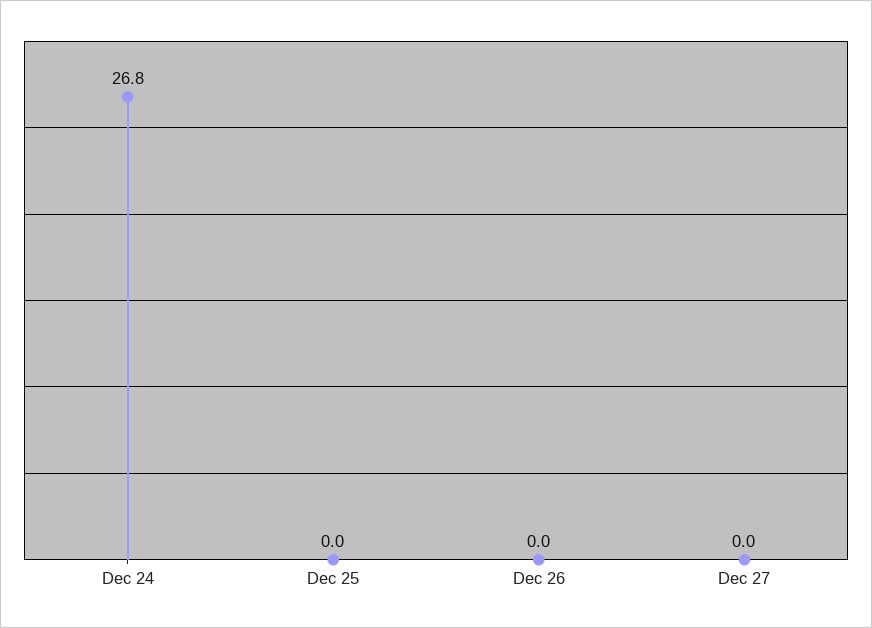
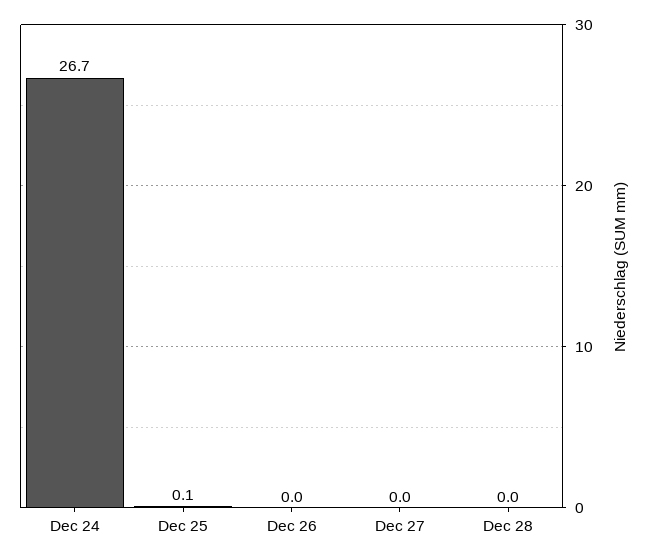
Dec 24: 26.8 -> 26.7
Dec 25: 0 -> 0.1
Dec 28: none -> 0

